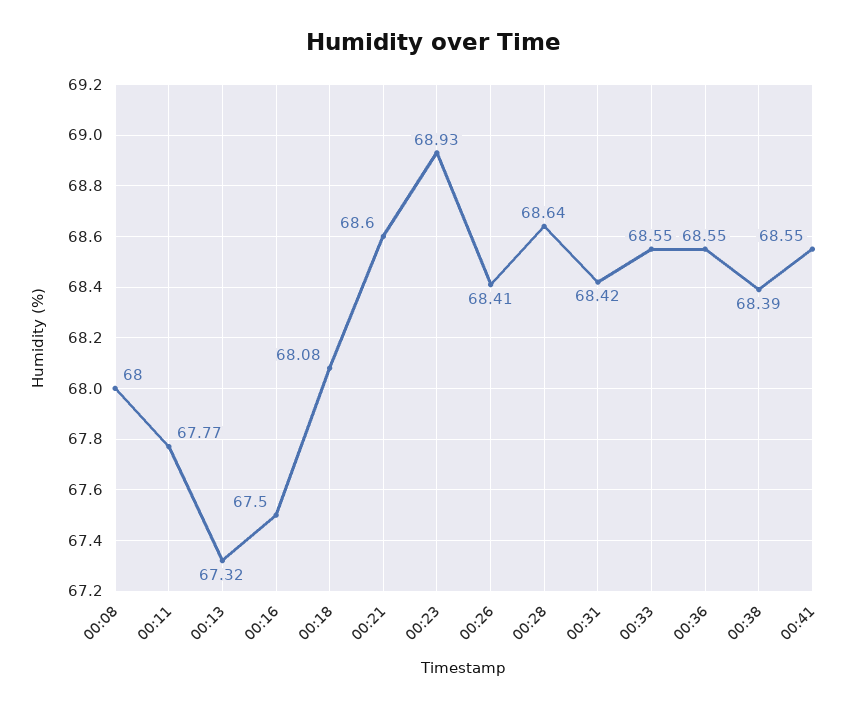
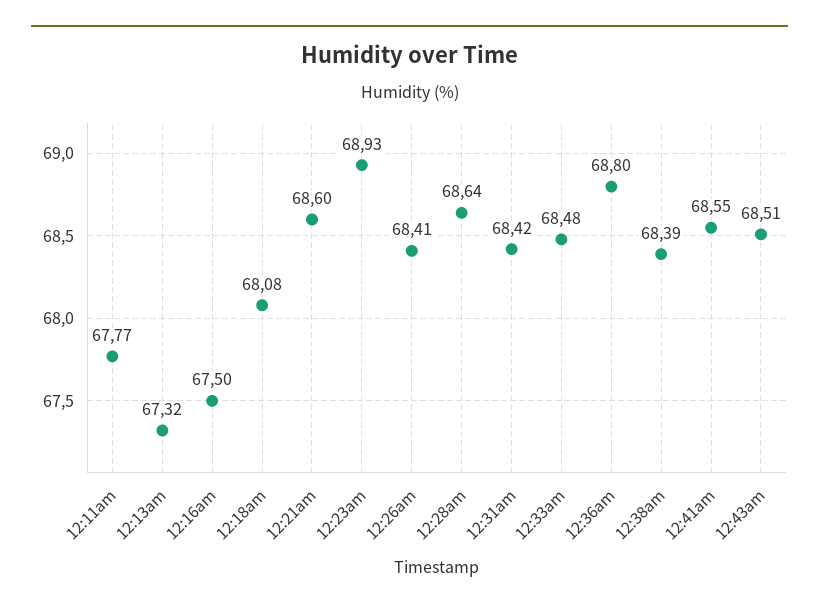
00:08: 68 -> none
00:33: 68.55 -> 68.48
00:36: 68.55 -> 68.8
12:43am: none -> 68.51

